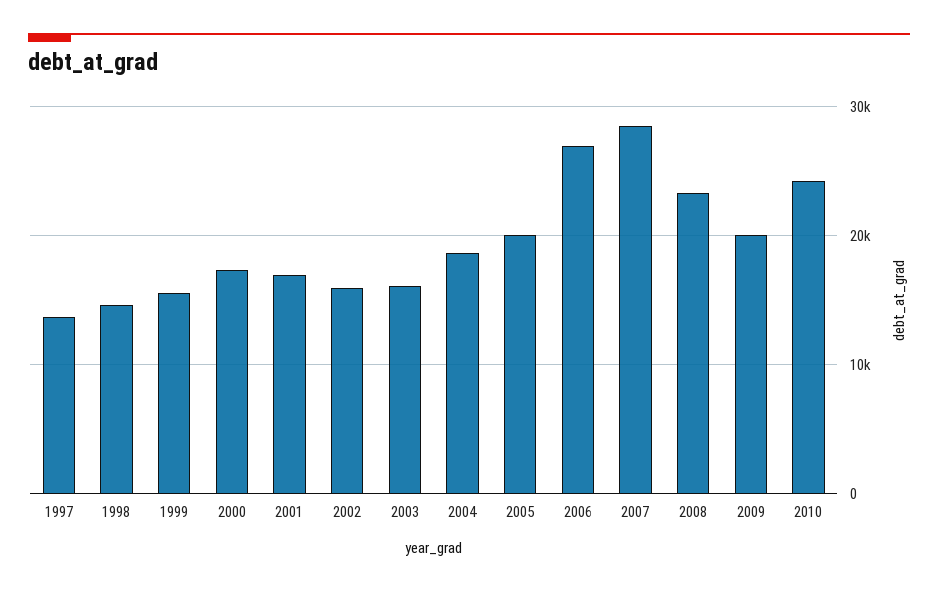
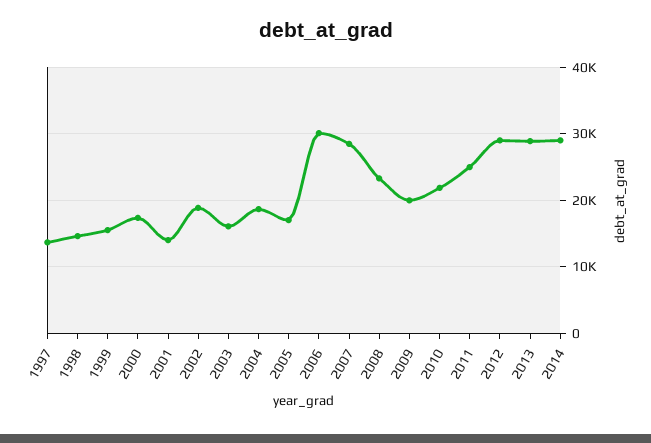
2001: 17000 -> 14000
2002: 16000 -> 19000
2005: 20000 -> 17000
2006: 27000 -> 30000
2010: 24000 -> 22000
2011: none -> 25000
2012: none -> 29000
2013: none -> 29000
2014: none -> 29000

